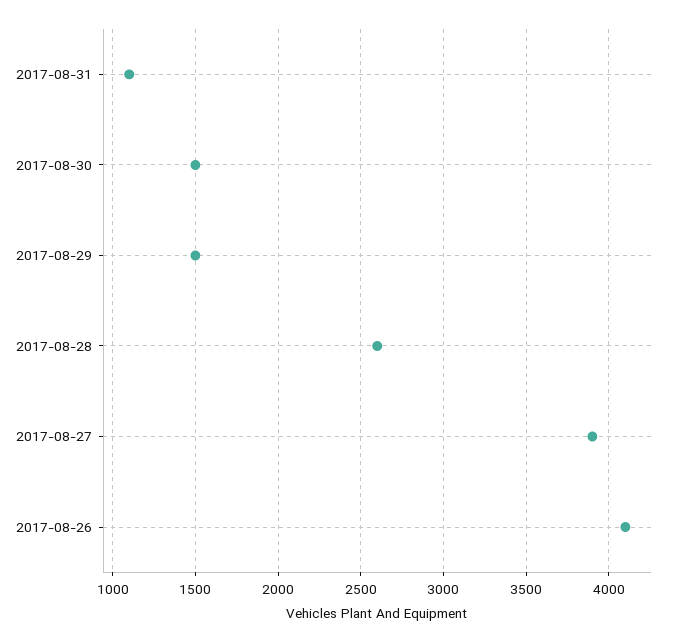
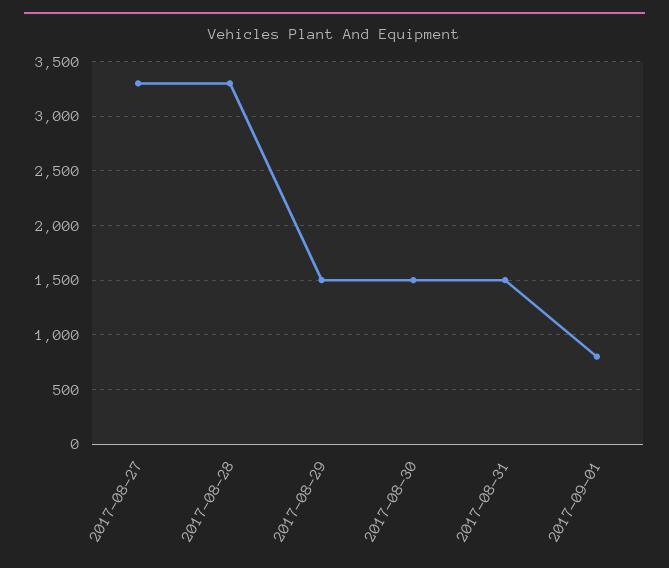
2017-08-31: 1100 -> 1500
2017-08-28: 2600 -> 3300
2017-08-27: 3900 -> 3300
2017-08-26: 4100 -> none
2017-09-01: none -> 800

